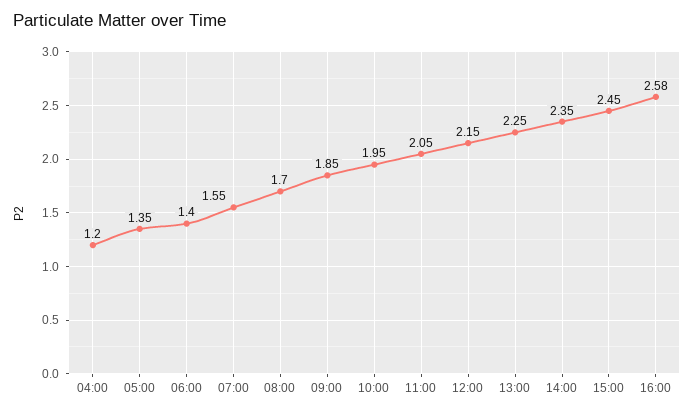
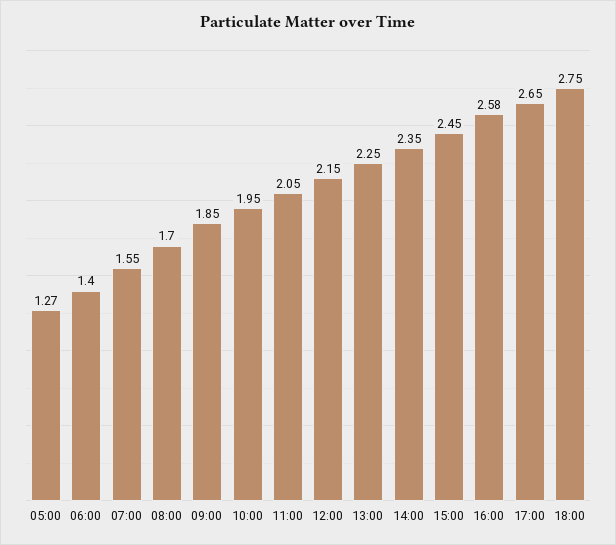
04:00: 1.2 -> none
05:00: 1.35 -> 1.27
17:00: none -> 2.65
18:00: none -> 2.75

